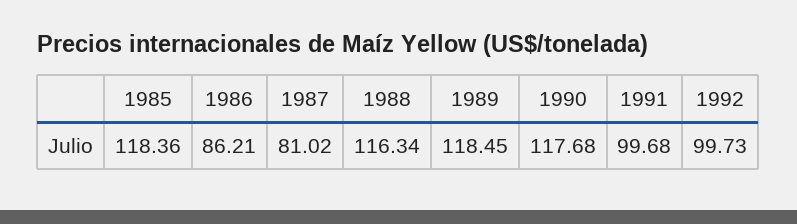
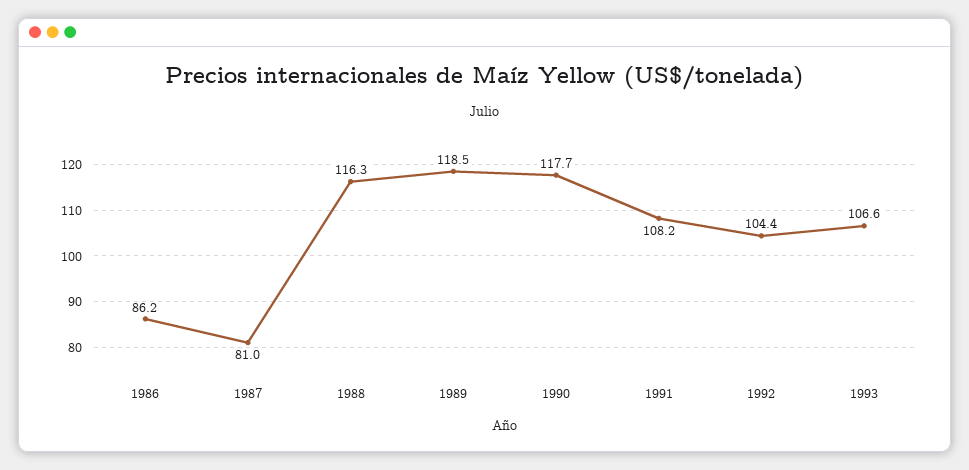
1985: 118.36 -> none
1991: 99.68 -> 108.2
1992: 99.73 -> 104.4
1993: none -> 106.6

